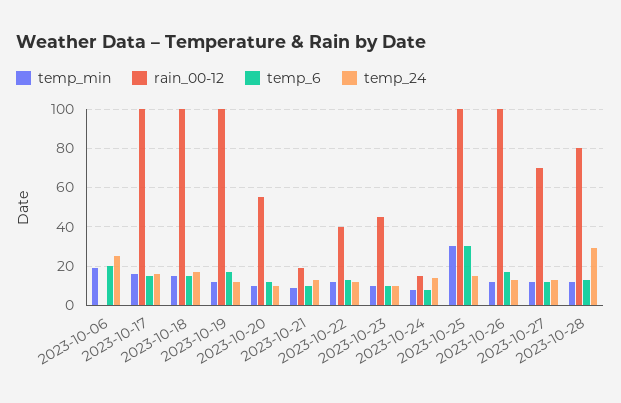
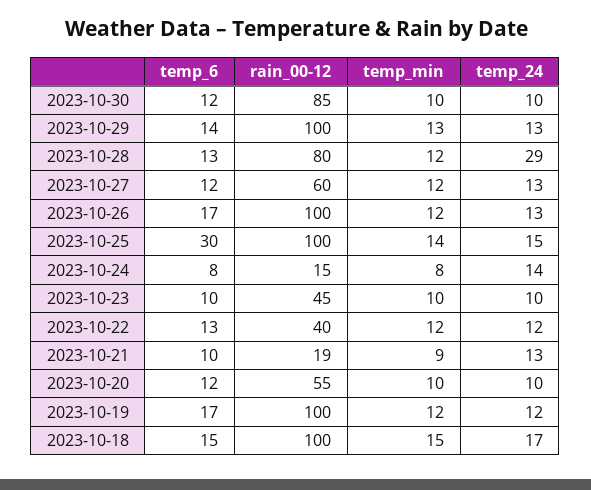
temp_min, 2023-10-06: 20 -> none
rain_00-12, 2023-10-06: 0 -> none
temp_6, 2023-10-06: 20 -> none
temp_24, 2023-10-06: 25 -> none
temp_min, 2023-10-17: 15 -> none
rain_00-12, 2023-10-17: 100 -> none
temp_6, 2023-10-17: 15 -> none
temp_24, 2023-10-17: 15 -> none
temp_min, 2023-10-25: 30 -> 14
rain_00-12, 2023-10-27: 70 -> 60
temp_6, 2023-10-30: none -> 12
rain_00-12, 2023-10-30: none -> 85
temp_min, 2023-10-30: none -> 10
temp_24, 2023-10-30: none -> 10
temp_6, 2023-10-29: none -> 14
rain_00-12, 2023-10-29: none -> 100
temp_min, 2023-10-29: none -> 13
temp_24, 2023-10-29: none -> 13

